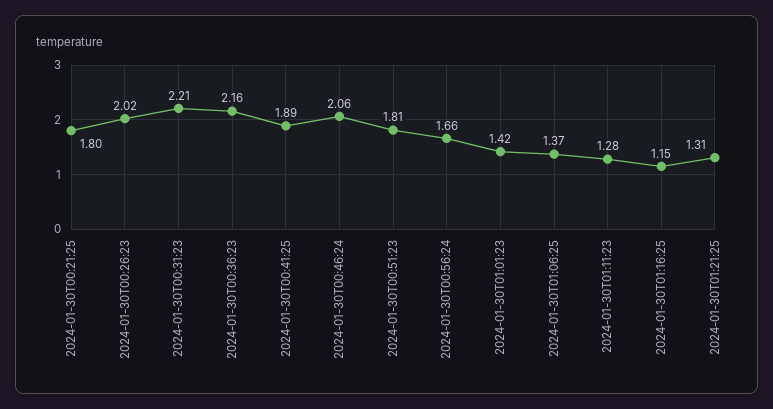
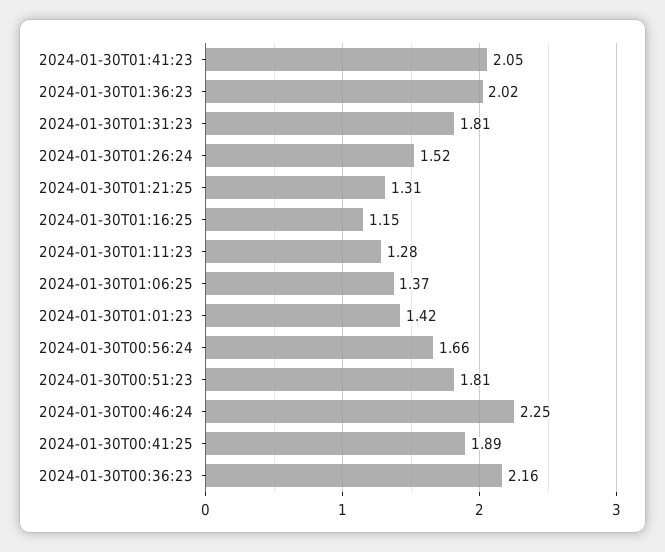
2024-01-30T00:21:25: 1.8 -> none
2024-01-30T00:26:23: 2.02 -> none
2024-01-30T00:31:23: 2.21 -> none
2024-01-30T00:46:24: 2.06 -> 2.25
2024-01-30T01:41:23: none -> 2.05
2024-01-30T01:36:23: none -> 2.02
2024-01-30T01:31:23: none -> 1.81
2024-01-30T01:26:24: none -> 1.52

